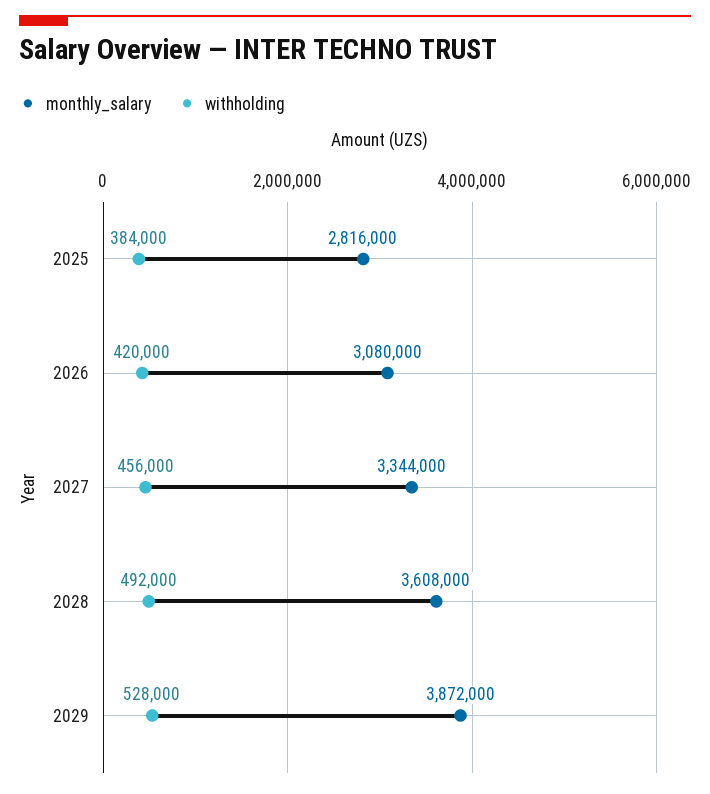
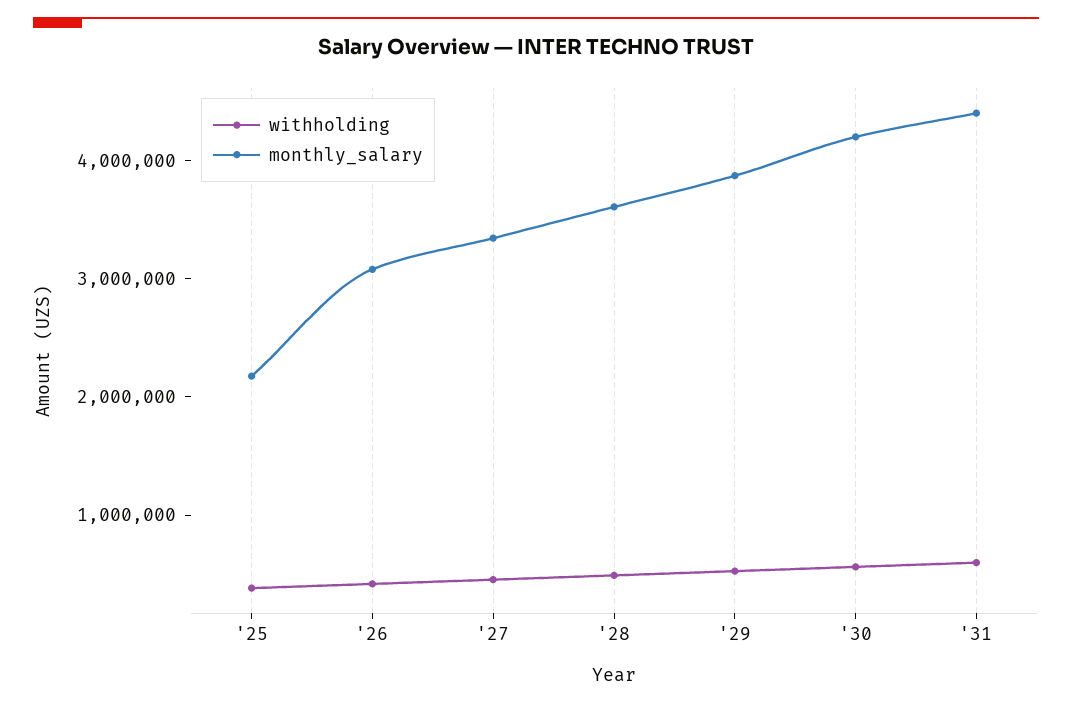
monthly_salary, 2025: 2816000 -> 2200000
withholding, '30: none -> 600000
monthly_salary, '30: none -> 4200000
withholding, '31: none -> 600000
monthly_salary, '31: none -> 4400000

